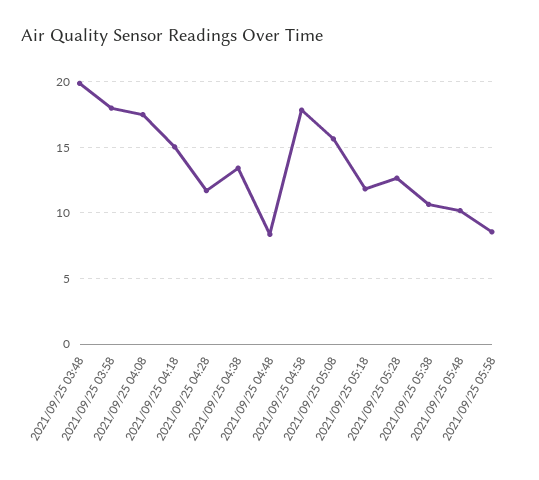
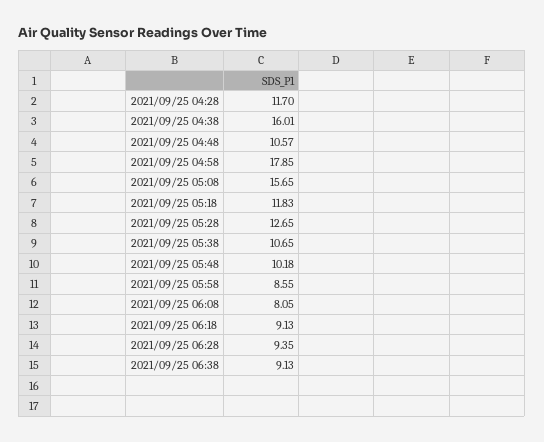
2021/09/25 03:48: 20 -> none
2021/09/25 03:58: 18 -> none
2021/09/25 04:08: 17.5 -> none
2021/09/25 04:18: 15 -> none
2021/09/25 04:38: 13.5 -> 16.01
2021/09/25 04:48: 8.5 -> 10.57
2021/09/25 06:08: none -> 8.05
2021/09/25 06:18: none -> 9.13
2021/09/25 06:28: none -> 9.35
2021/09/25 06:38: none -> 9.13

